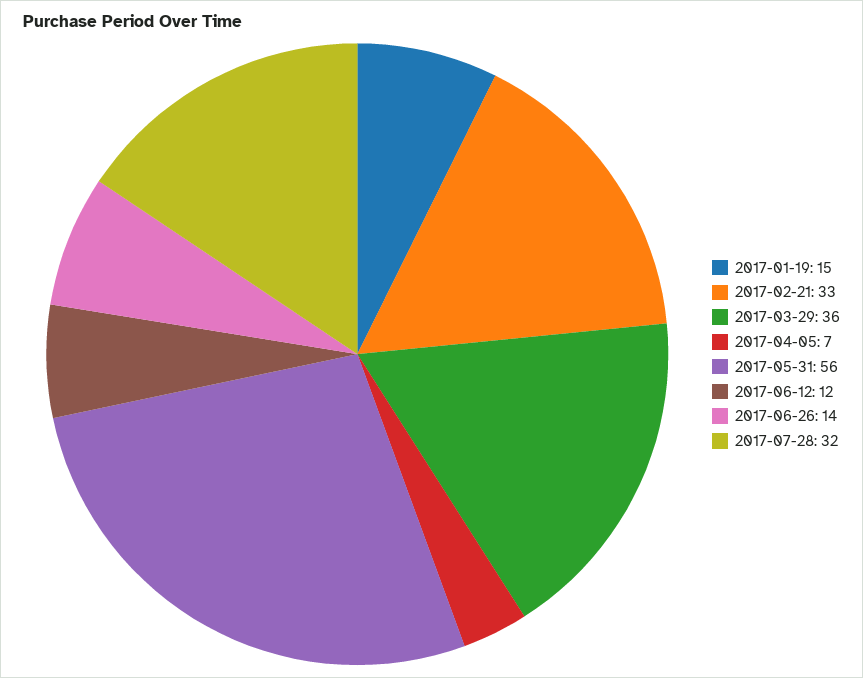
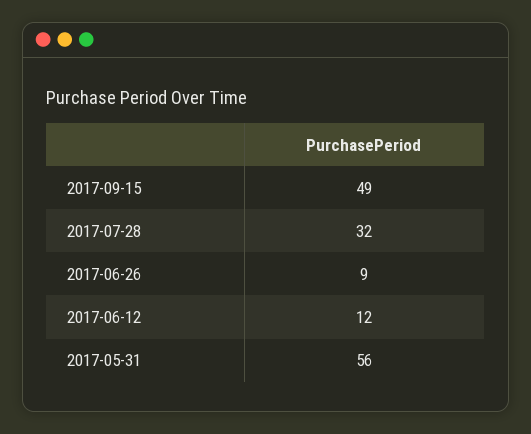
2017-01-19: 15 -> none
2017-02-21: 33 -> none
2017-03-29: 36 -> none
2017-04-05: 7 -> none
2017-06-26: 14 -> 9
2017-09-15: none -> 49

